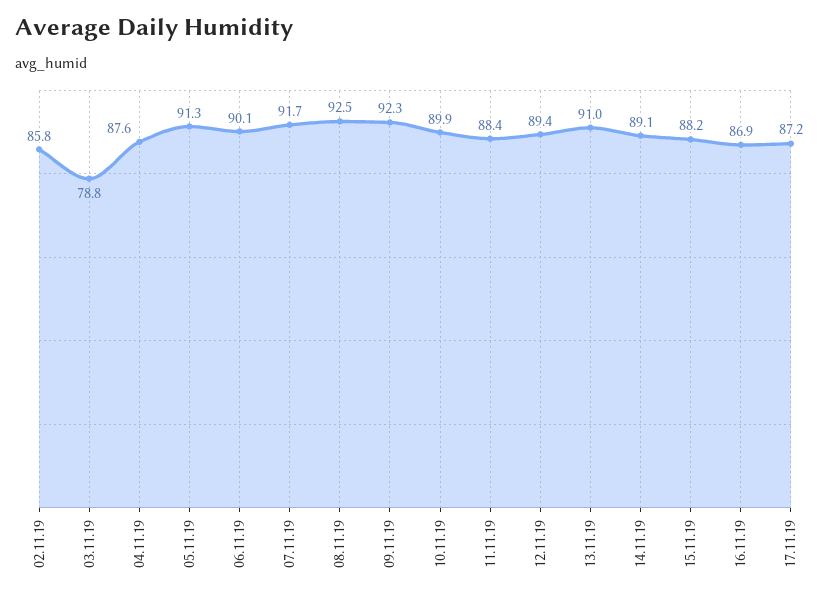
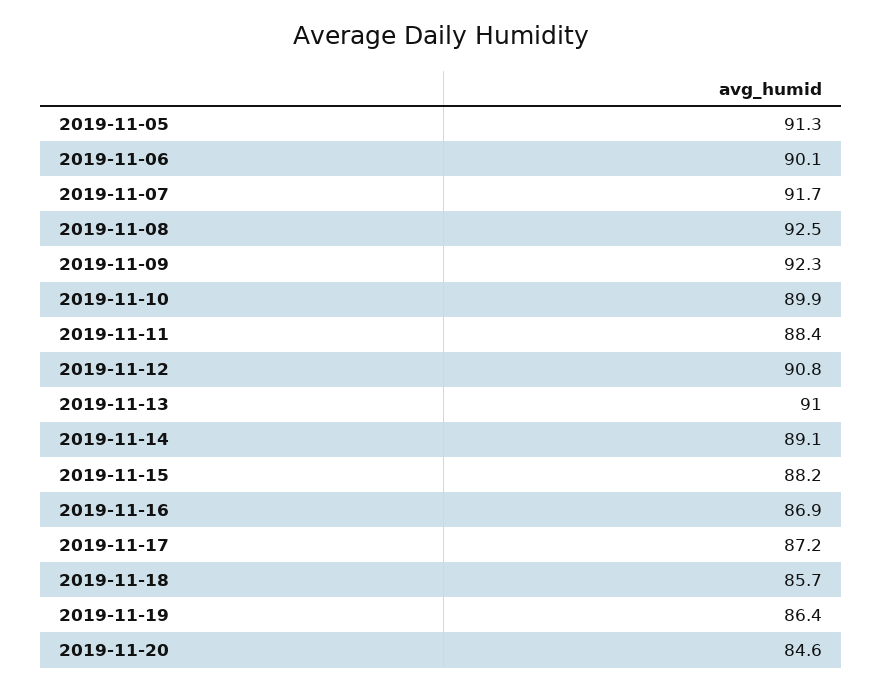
02.11.19: 85.8 -> none
03.11.19: 78.8 -> none
04.11.19: 87.6 -> none
12.11.19: 89.4 -> 90.8
2019-11-18: none -> 85.7
2019-11-19: none -> 86.4
2019-11-20: none -> 84.6

